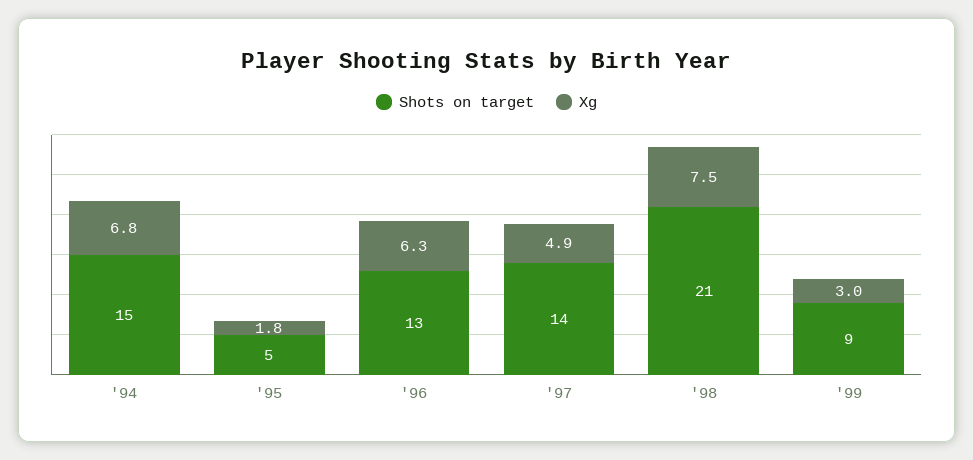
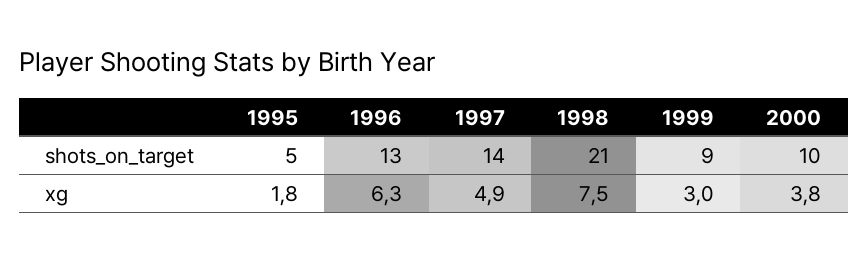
Shots on target, '94: 15 -> none
Xg, '94: 6.8 -> none
Shots on target, 2000: none -> 10
Xg, 2000: none -> 3.8

